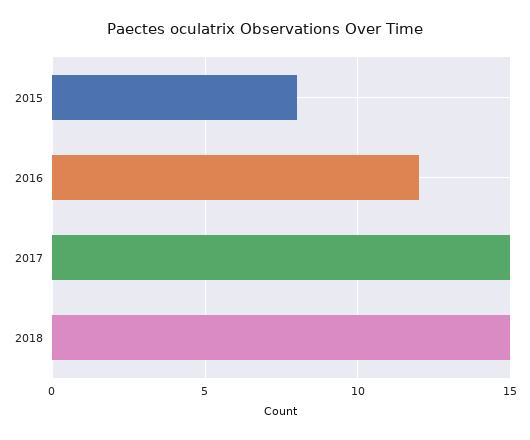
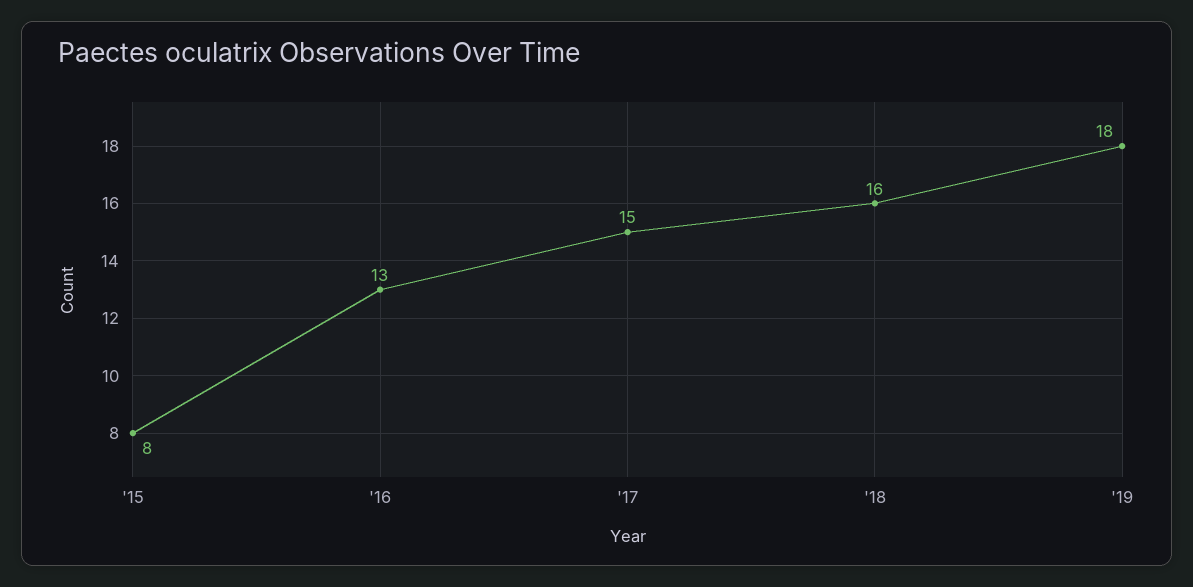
2016: 12 -> 13
2018: 15 -> 16
'19: none -> 18

